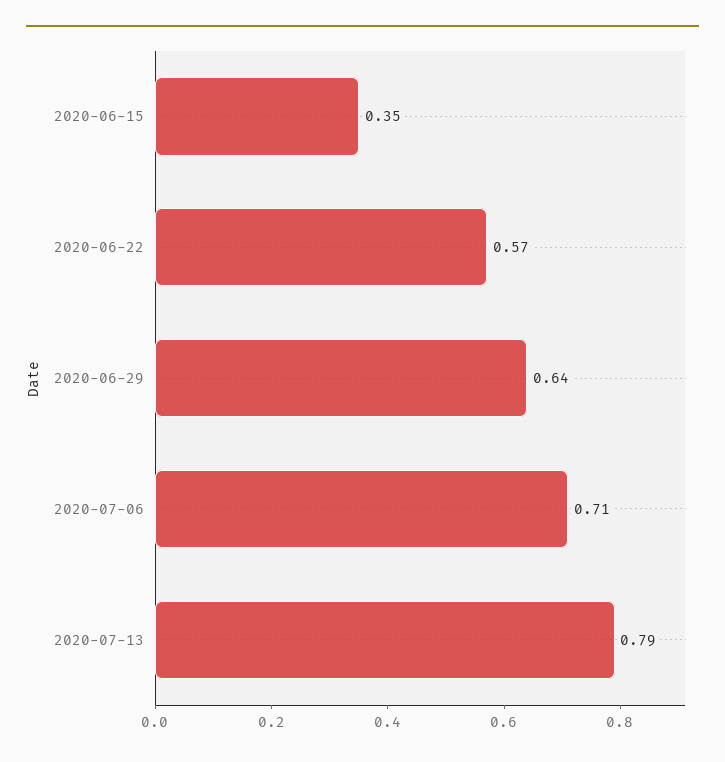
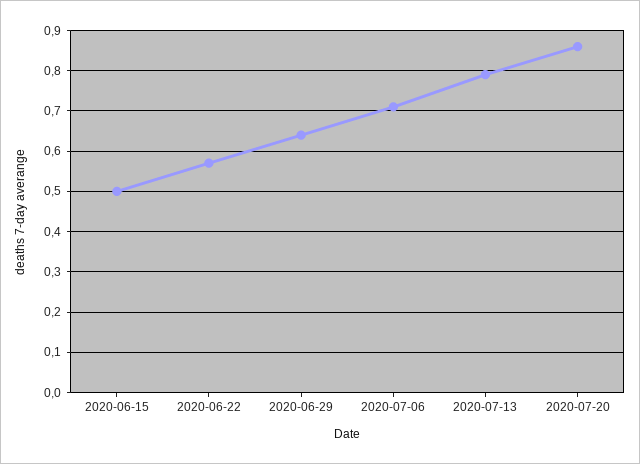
2020-06-15: 0.35 -> 0.5
2020-07-20: none -> 0.85

